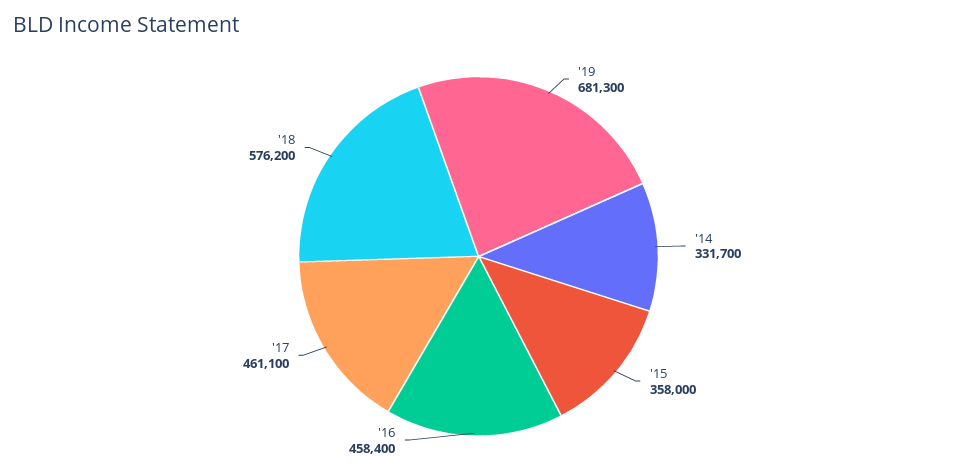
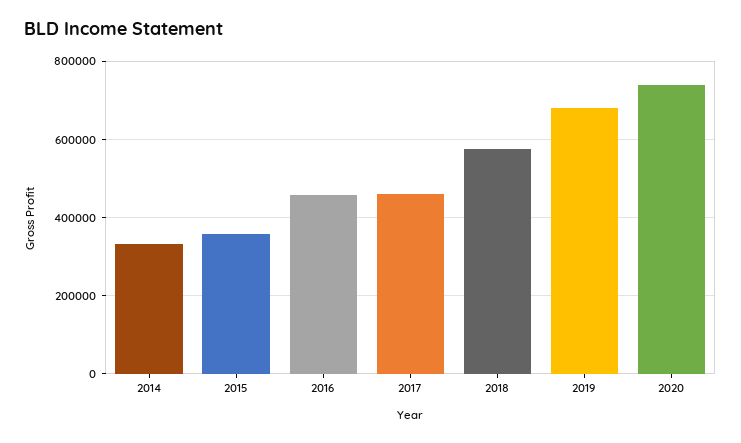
2020: none -> 740000

